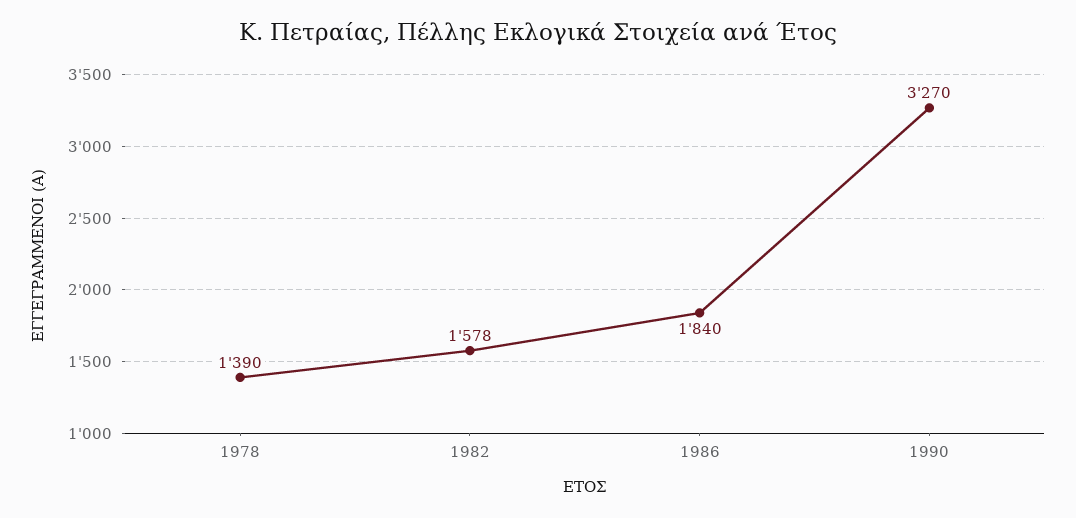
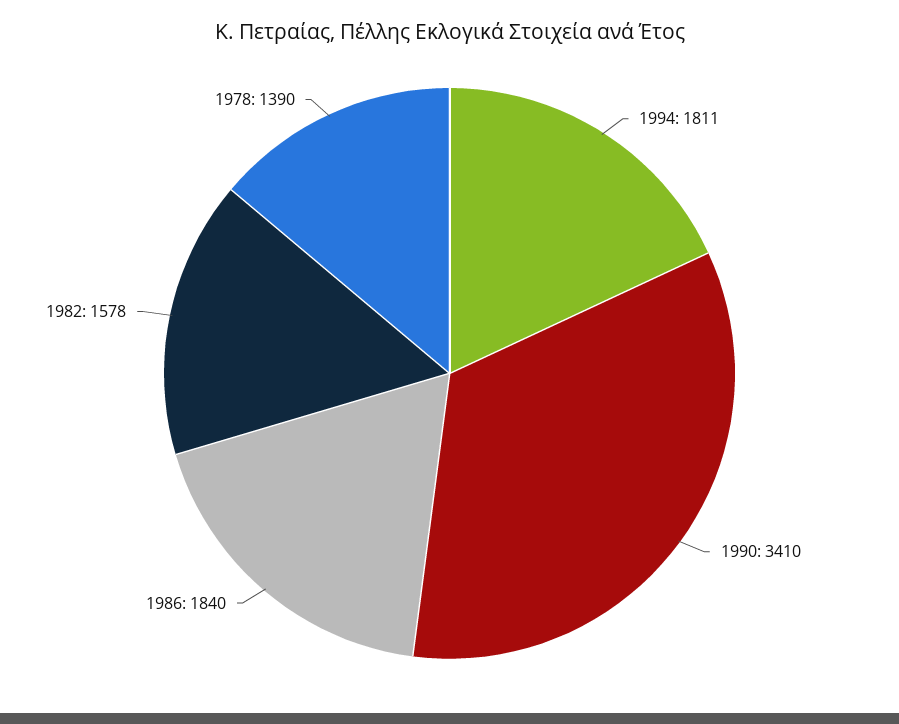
1990: 3270 -> 3410
1994: none -> 1811

